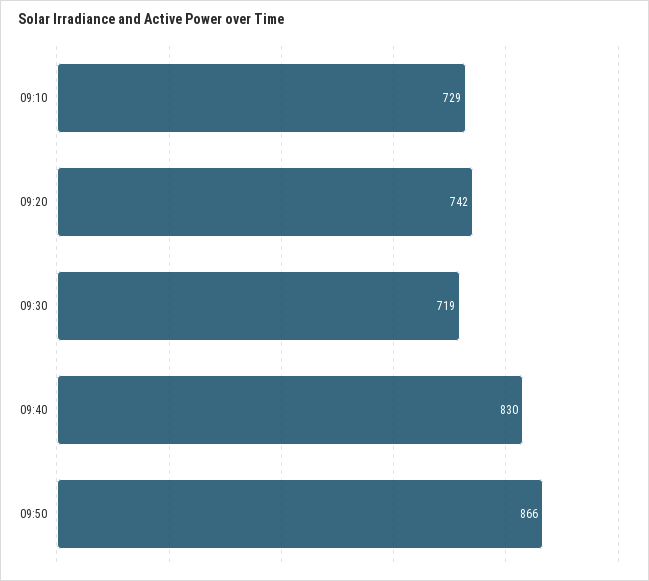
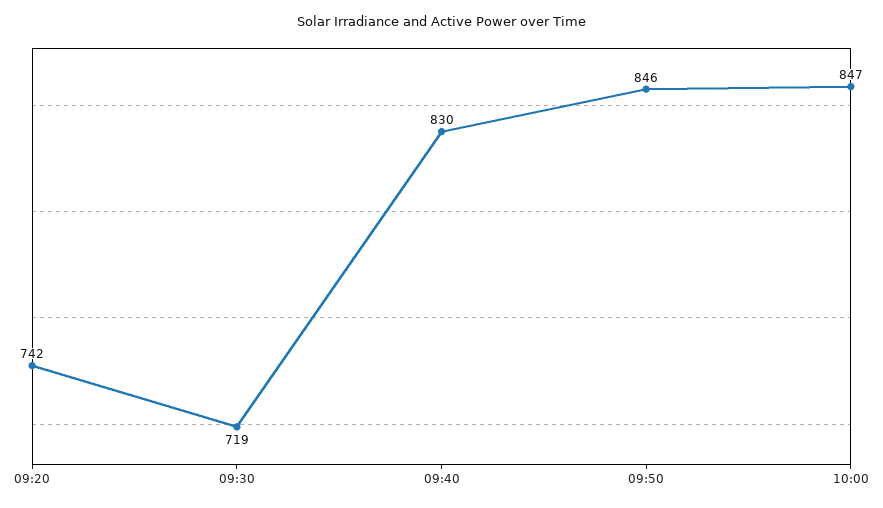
09:10: 729 -> none
09:50: 866 -> 846
10:00: none -> 847

